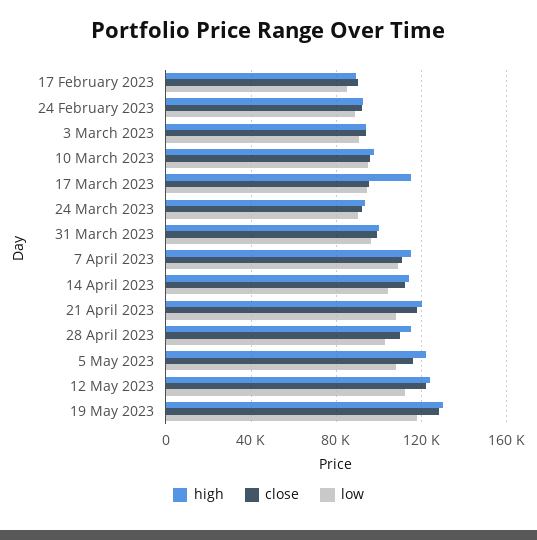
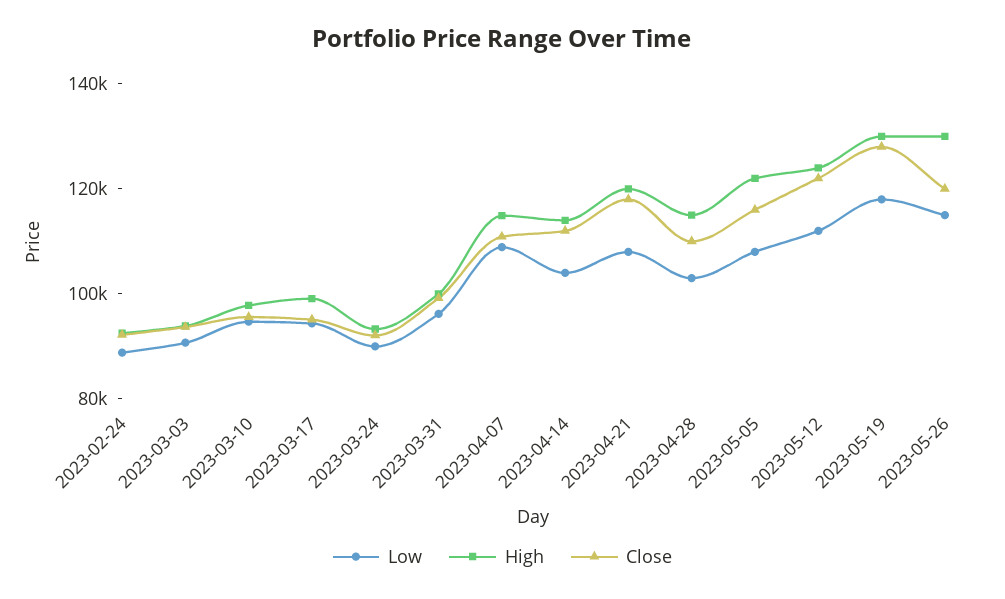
high, 17 February 2023: 90000 -> none
close, 17 February 2023: 90000 -> none
low, 17 February 2023: 85000 -> none
high, 17 March 2023: 115000 -> 100000
low, 2023-05-26: none -> 115000
high, 2023-05-26: none -> 130000
close, 2023-05-26: none -> 120000

